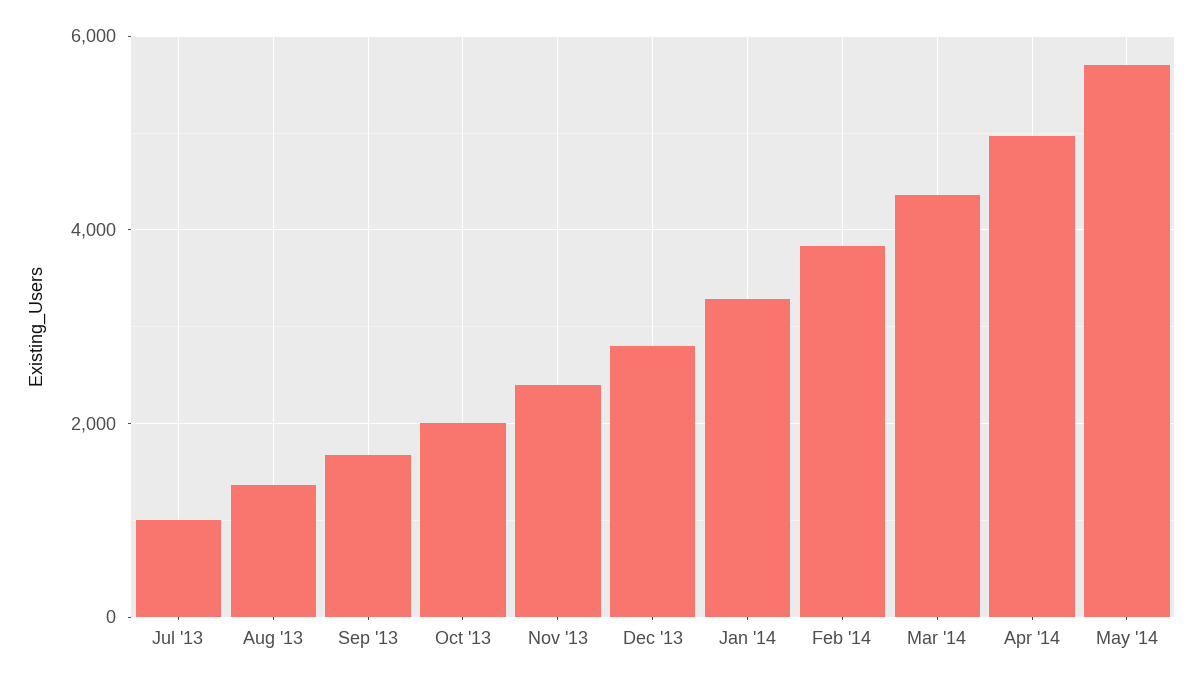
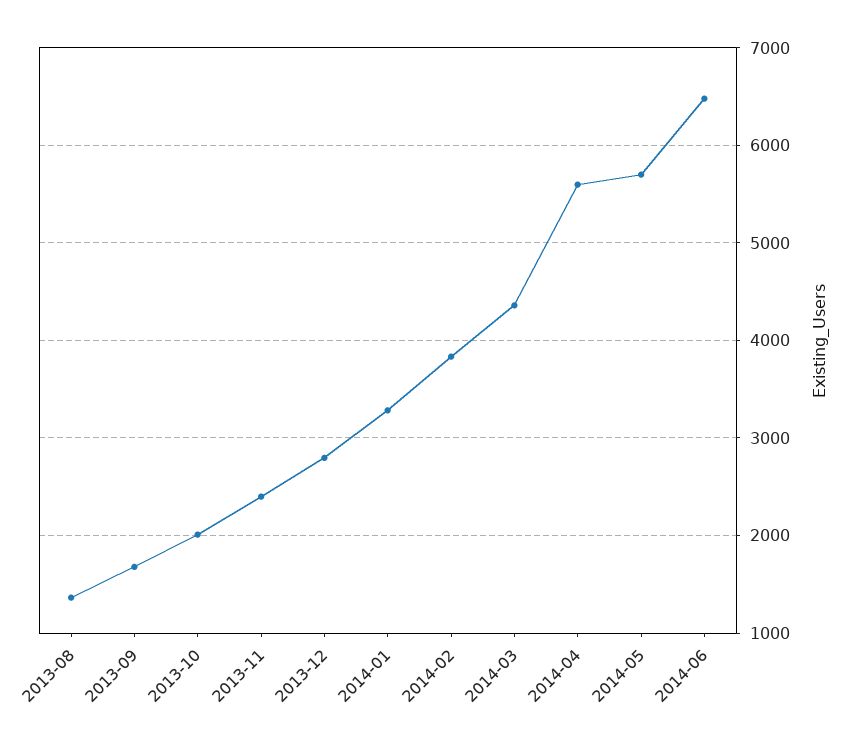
Jul '13: 1000 -> none
Apr '14: 5000 -> 5600
2014-06: none -> 6500

